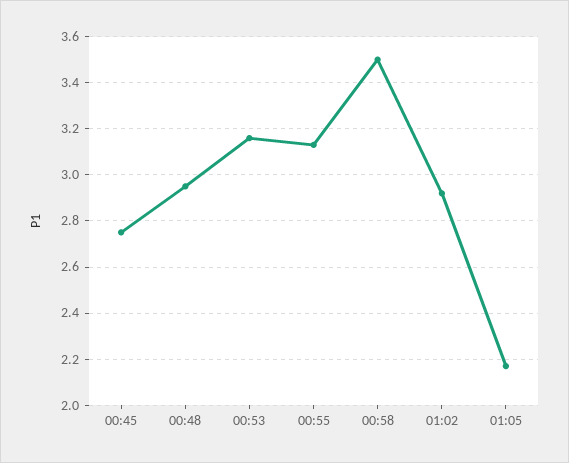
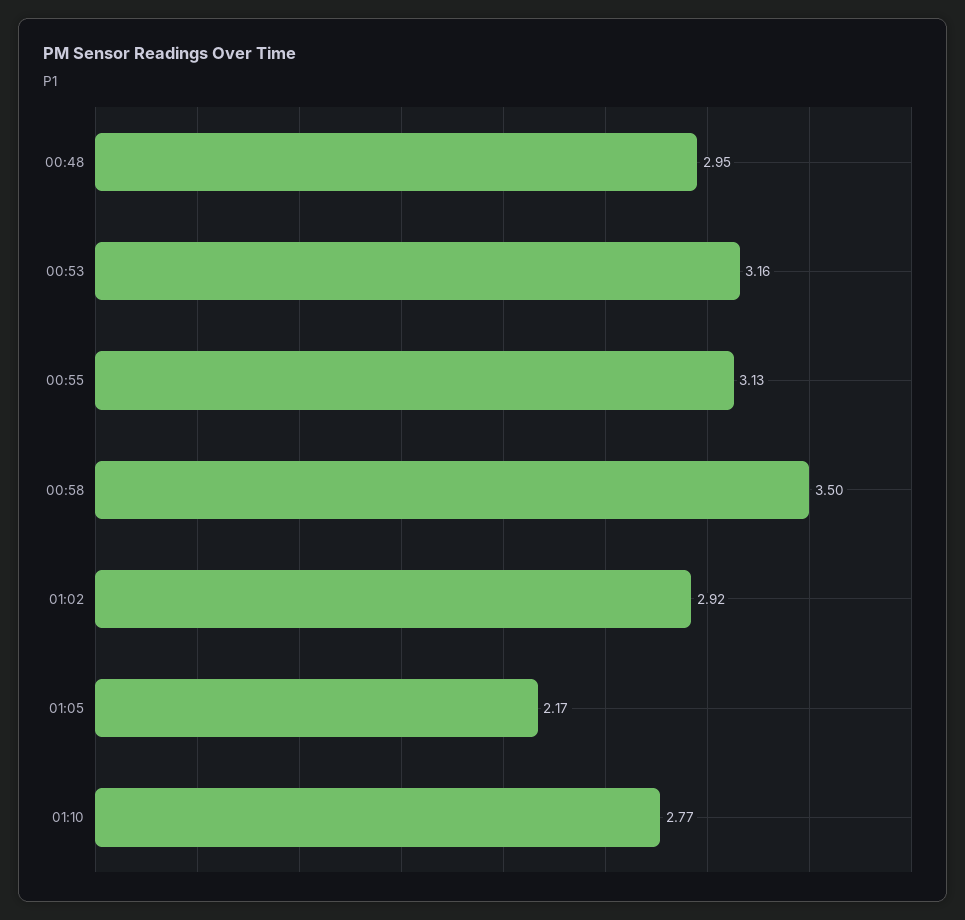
00:45: 2.75 -> none
01:10: none -> 2.77

